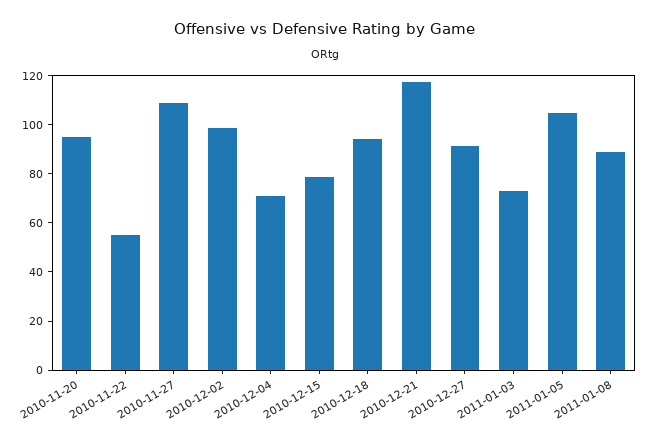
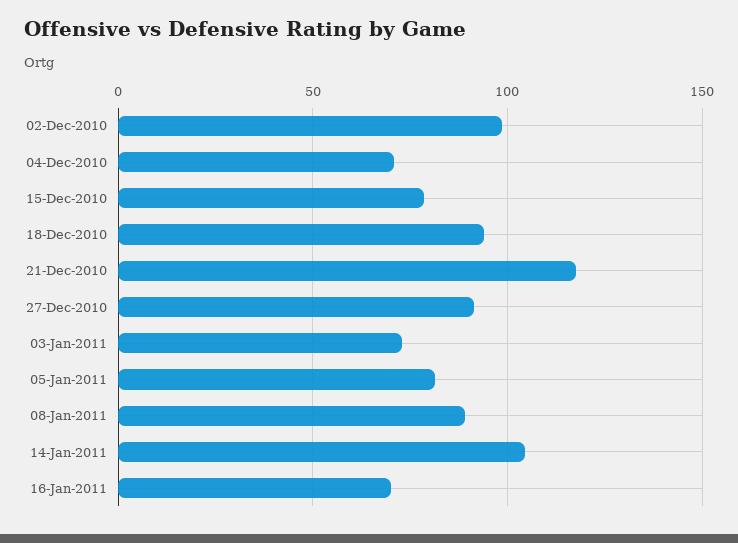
2010-11-20: 95 -> none
2010-11-22: 55 -> none
2010-11-27: 110 -> none
2011-01-05: 105 -> 80
14-Jan-2011: none -> 105
16-Jan-2011: none -> 70

